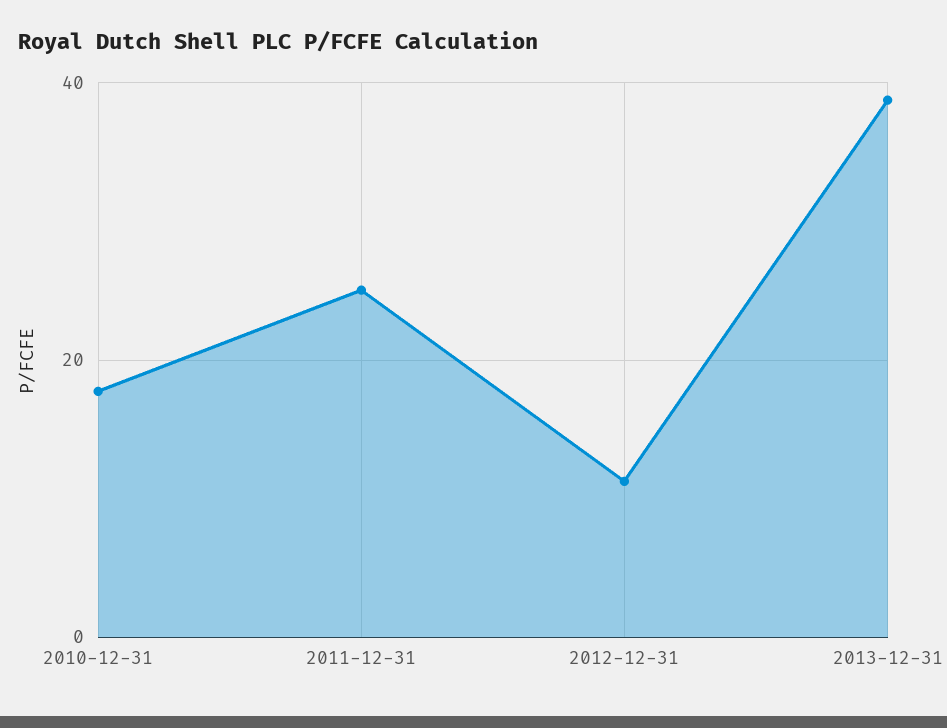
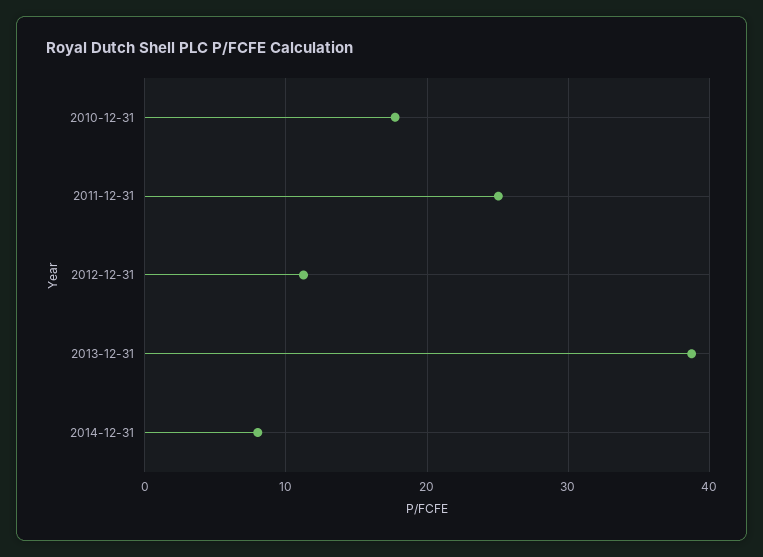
2014-12-31: none -> 8

